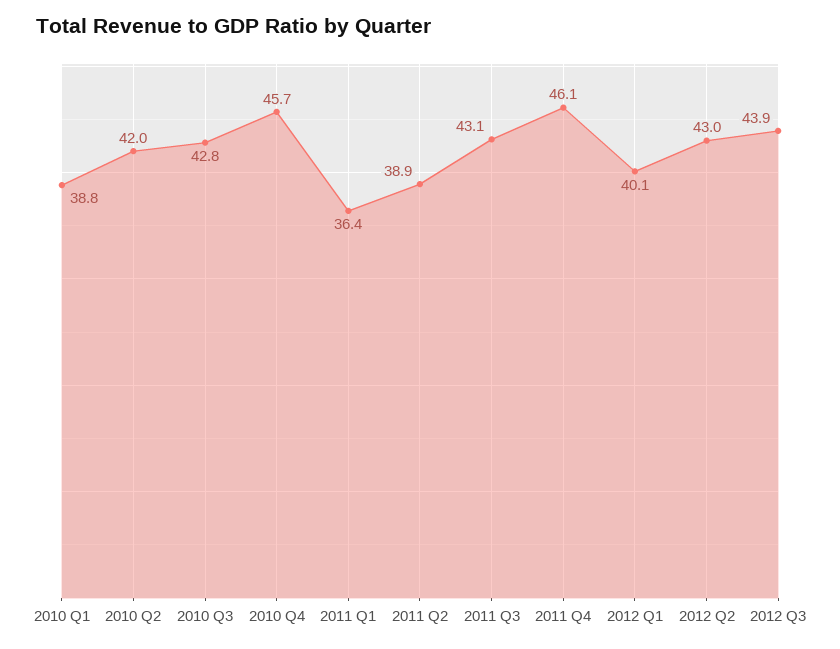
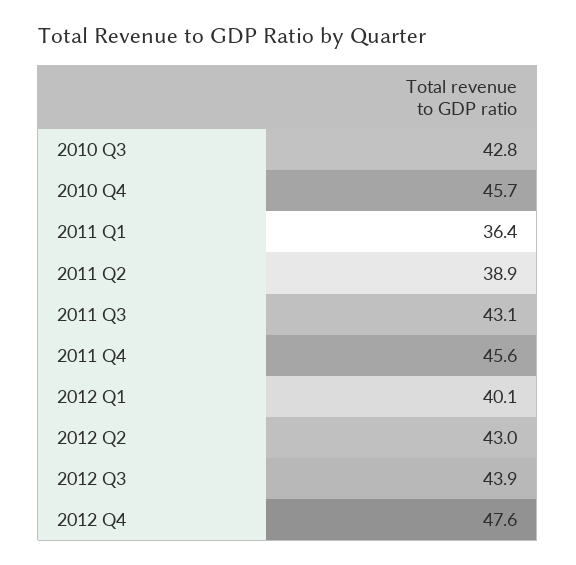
2010 Q1: 38.8 -> none
2010 Q2: 42 -> none
2011 Q4: 46.1 -> 45.6
2012 Q4: none -> 47.6

